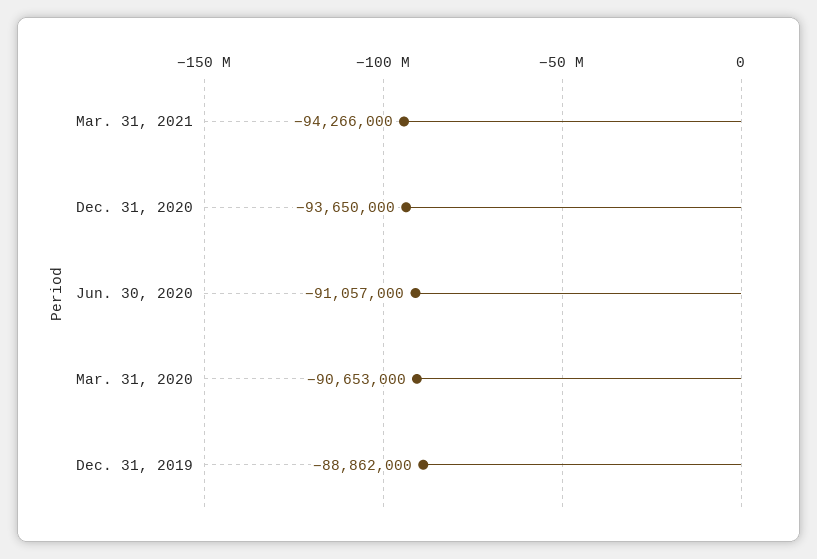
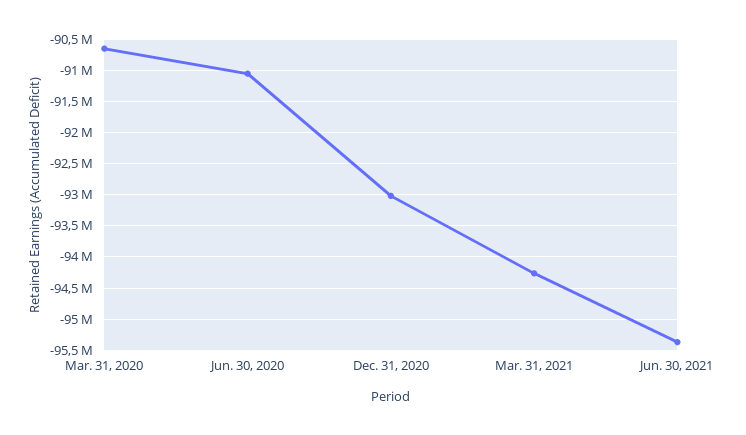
Dec. 31, 2020: -93650000 -> -93000000
Dec. 31, 2019: -88862000 -> none
Jun. 30, 2021: none -> -95400000

